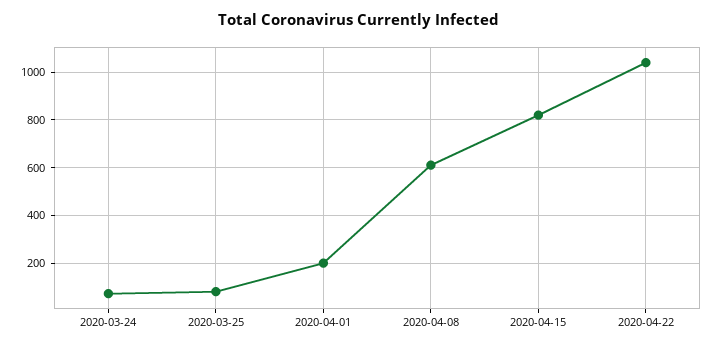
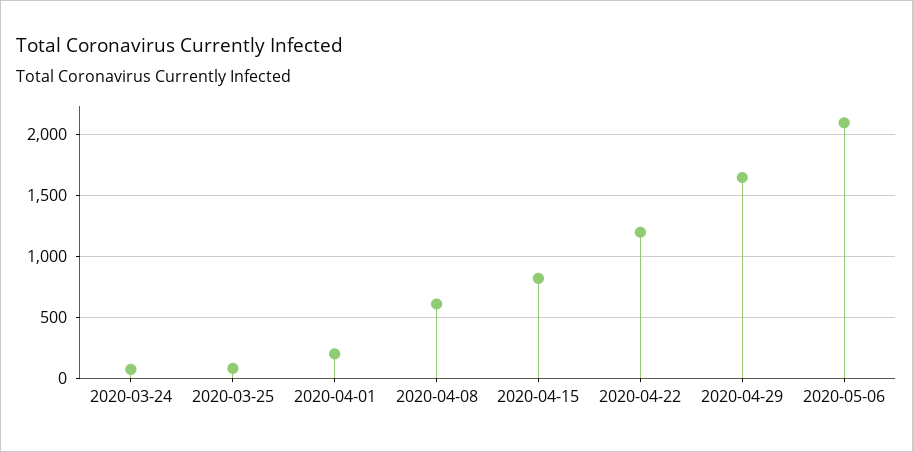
2020-04-22: 1050 -> 1200
2020-04-29: none -> 1650
2020-05-06: none -> 2100

